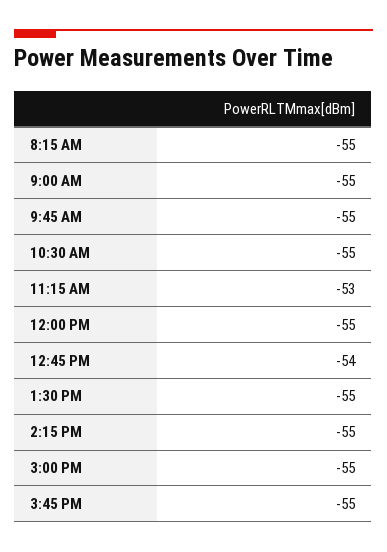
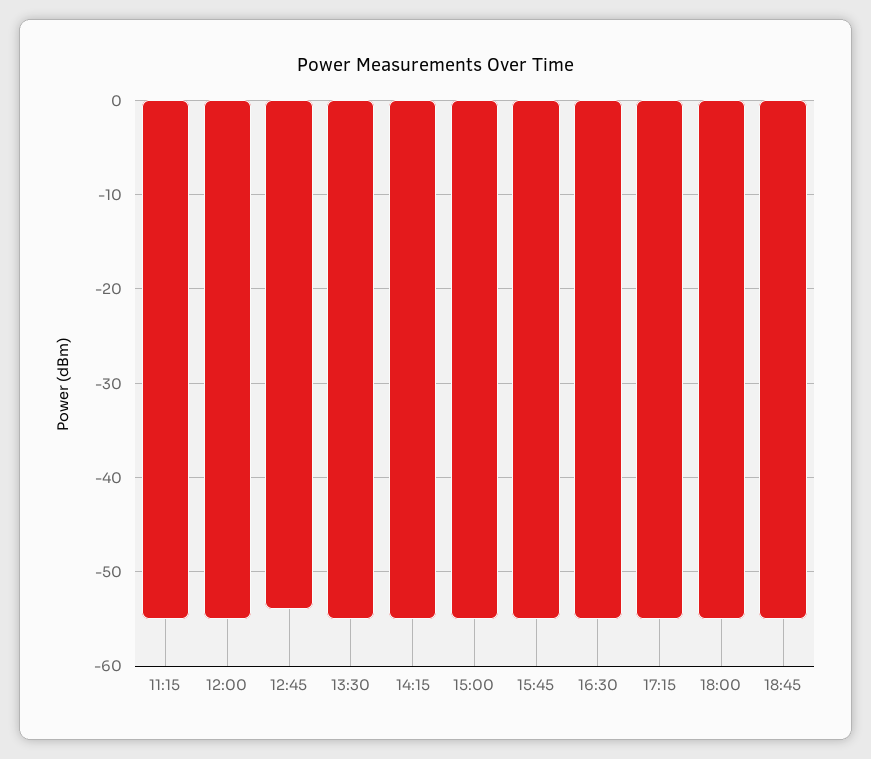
8:15 AM: -55 -> none
9:00 AM: -55 -> none
9:45 AM: -55 -> none
10:30 AM: -55 -> none
11:15 AM: -53 -> -55
16:30: none -> -55
17:15: none -> -55
18:00: none -> -55
18:45: none -> -55

